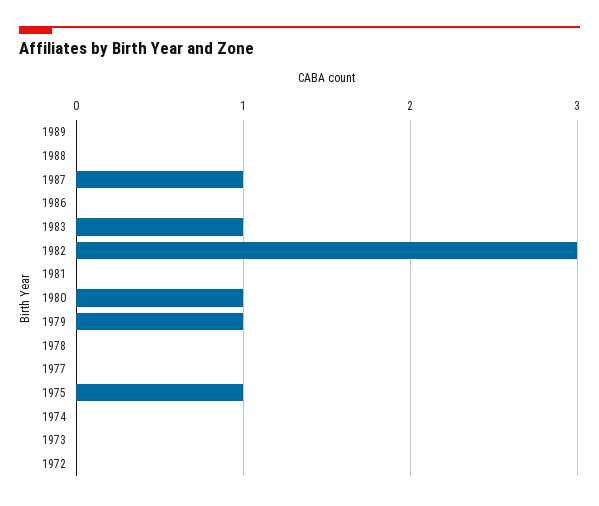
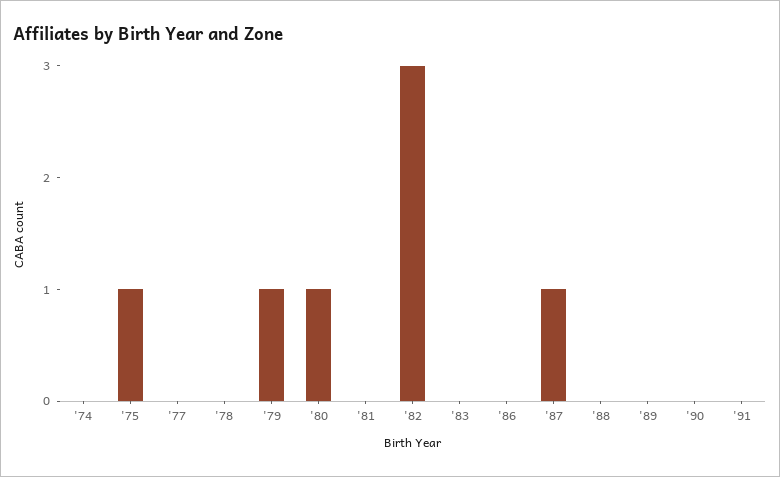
1983: 1 -> 0
1973: 0 -> none
1972: 0 -> none
'90: none -> 0
'91: none -> 0

